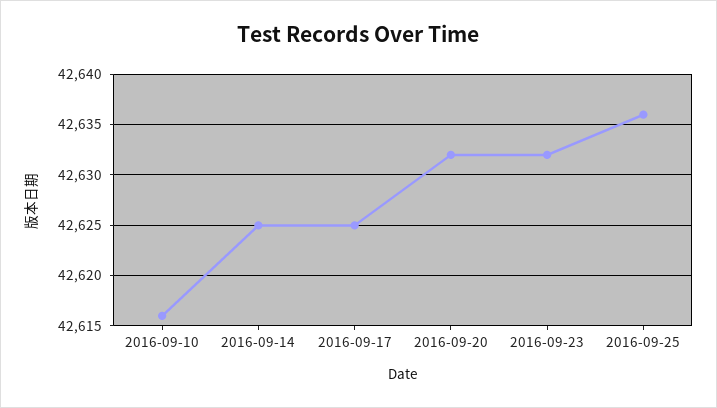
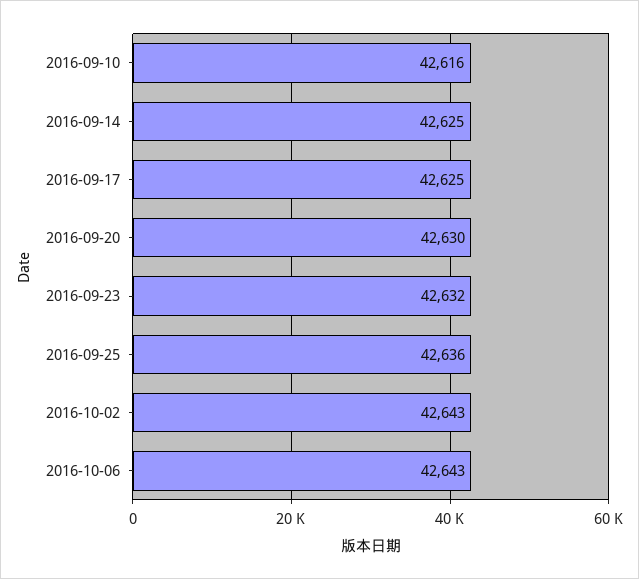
2016-09-20: 42632 -> 42630
2016-10-02: none -> 42643
2016-10-06: none -> 42643

